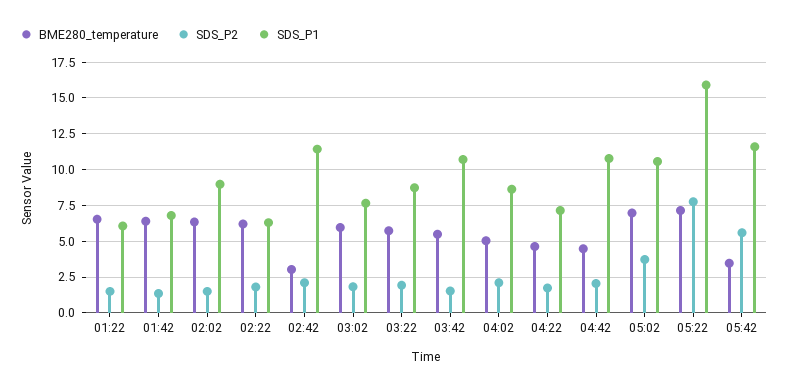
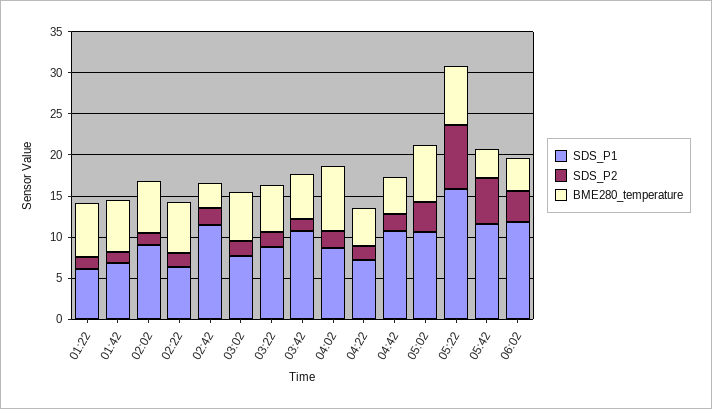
BME280_temperature, 04:02: 5 -> 8
SDS_P1, 06:02: none -> 12
SDS_P2, 06:02: none -> 4
BME280_temperature, 06:02: none -> 4

